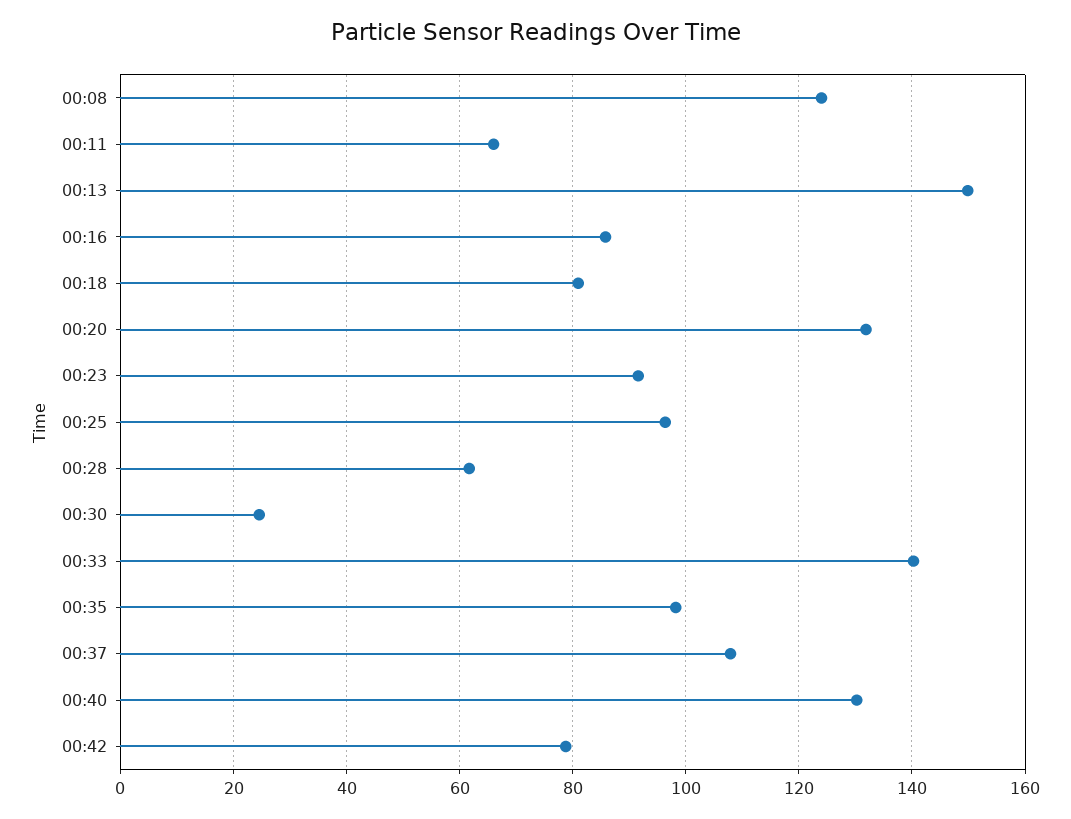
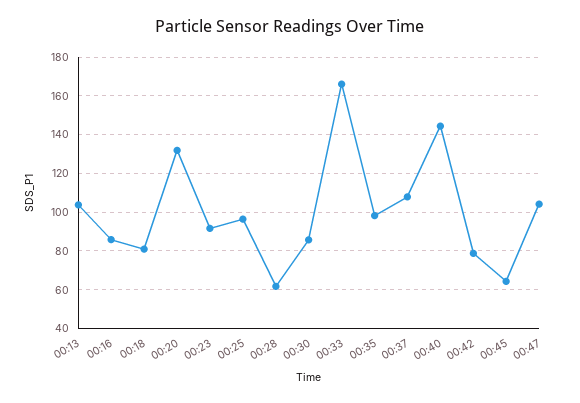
00:08: 124 -> none
00:11: 66 -> none
00:13: 150 -> 105
00:30: 24 -> 85
00:33: 140 -> 165
00:40: 130 -> 145
00:45: none -> 65
00:47: none -> 105

